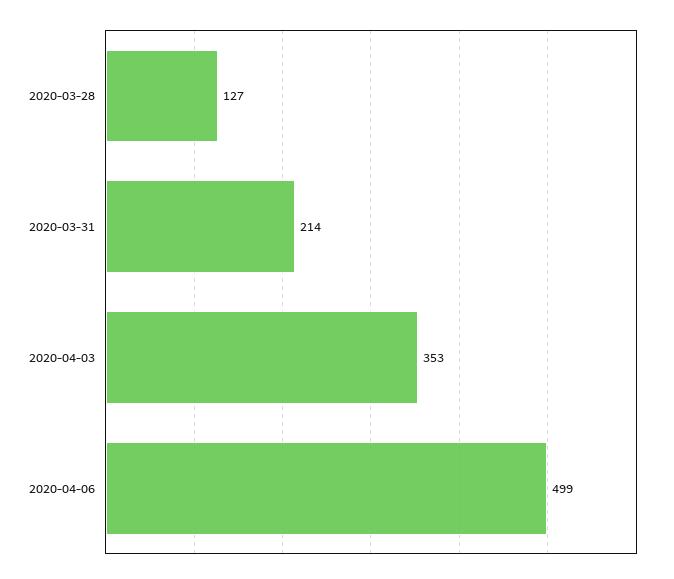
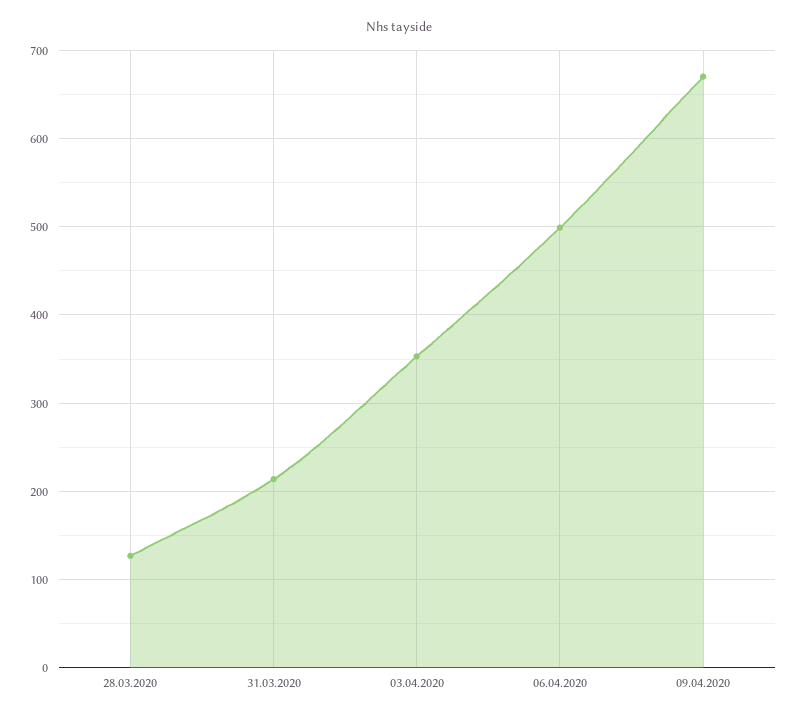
09.04.2020: none -> 670

